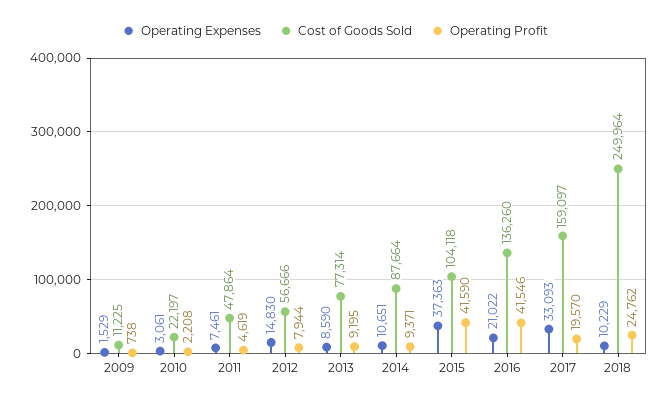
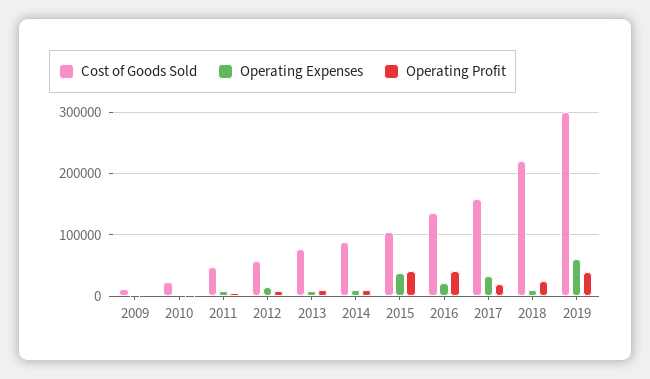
Cost of Goods Sold, 2018: 249964 -> 220000
Cost of Goods Sold, 2019: none -> 300000
Operating Expenses, 2019: none -> 60000
Operating Profit, 2019: none -> 40000

